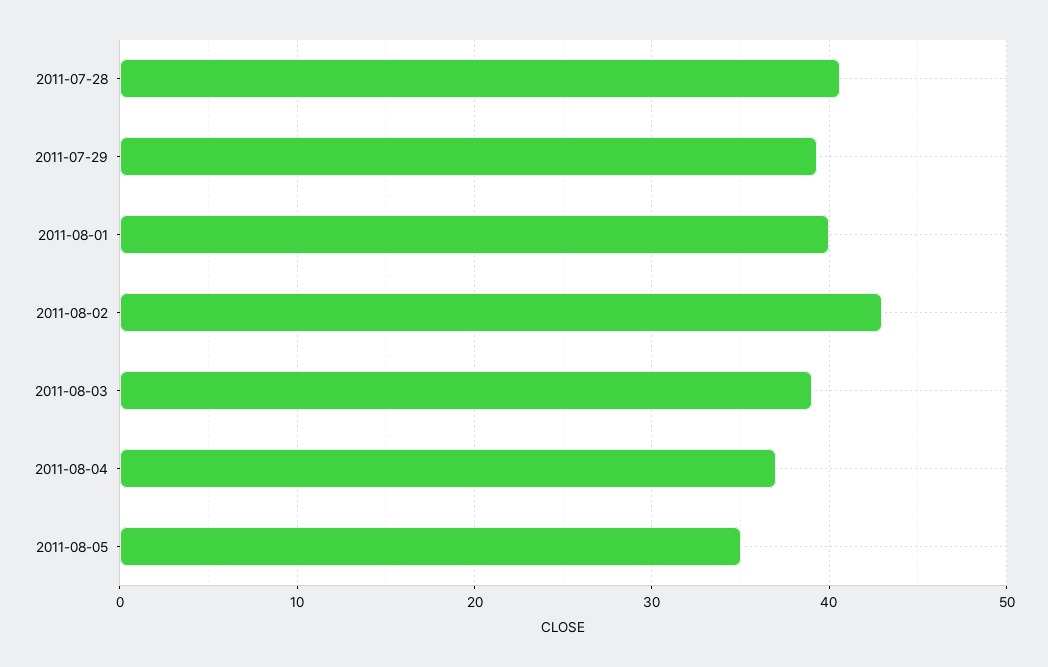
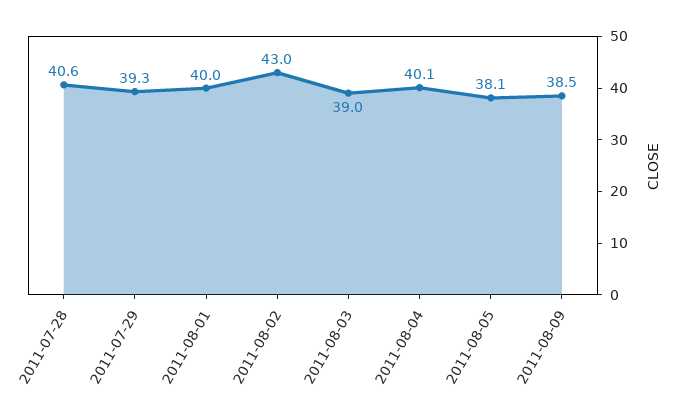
2011-08-04: 37 -> 40.1
2011-08-05: 35 -> 38.1
2011-08-09: none -> 38.5

